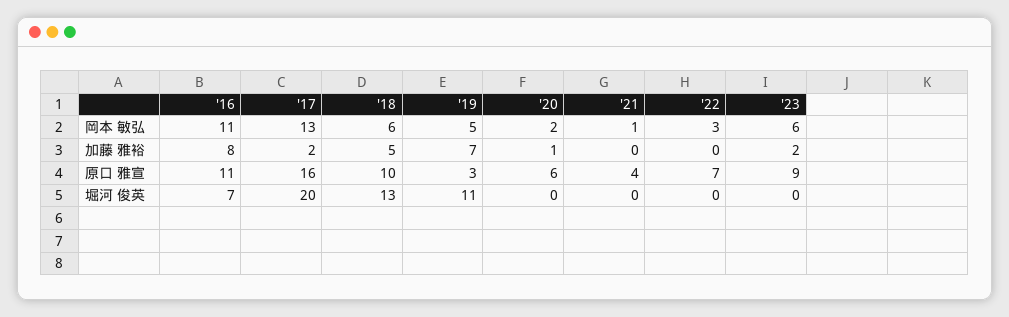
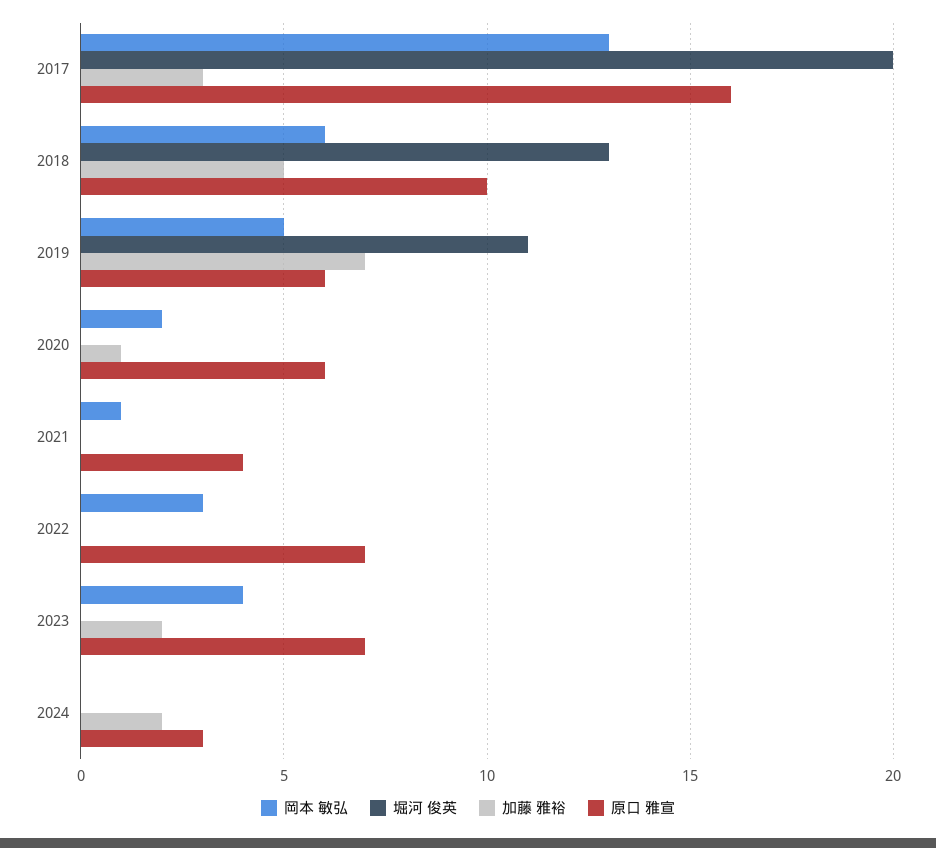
岡本 敏弘, '16: 11 -> none
岡本 敏弘, '23: 6 -> 4
加藤 雅裕, '16: 8 -> none
加藤 雅裕, '17: 2 -> 3
原口 雅宣, '16: 11 -> none
原口 雅宣, '19: 3 -> 6
原口 雅宣, '23: 9 -> 7
堀河 俊英, '16: 7 -> none
岡本 敏弘, 2024: none -> 0
堀河 俊英, 2024: none -> 0
加藤 雅裕, 2024: none -> 2
原口 雅宣, 2024: none -> 3

